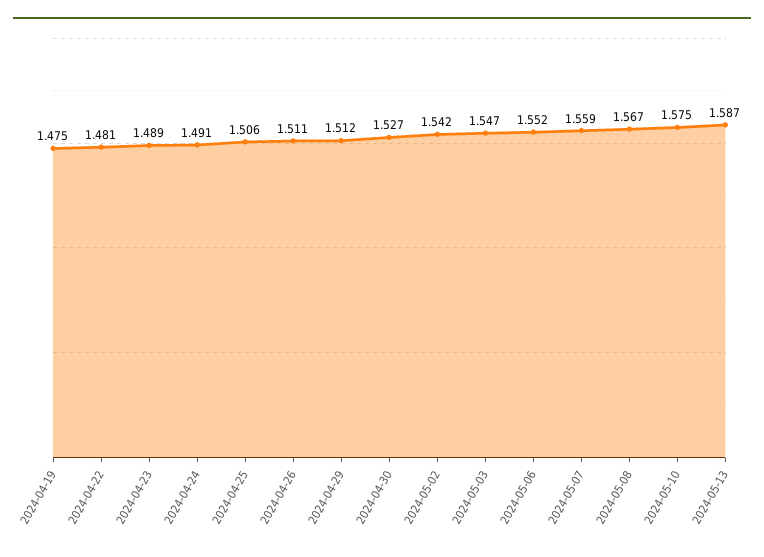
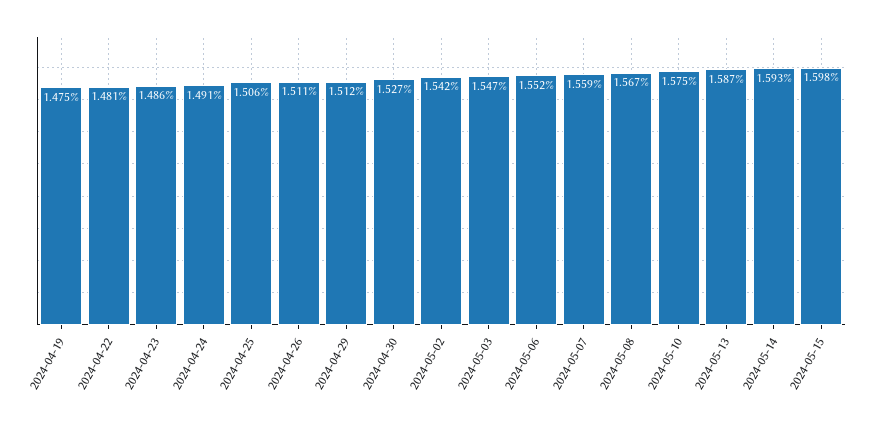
2024-04-23: 1.489 -> 1.486
2024-05-14: none -> 1.593
2024-05-15: none -> 1.598

